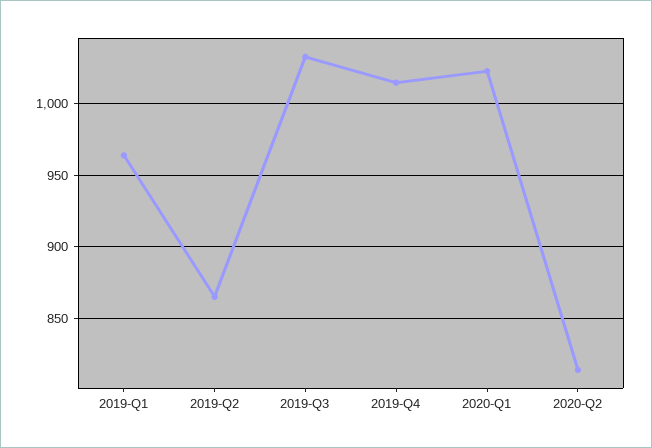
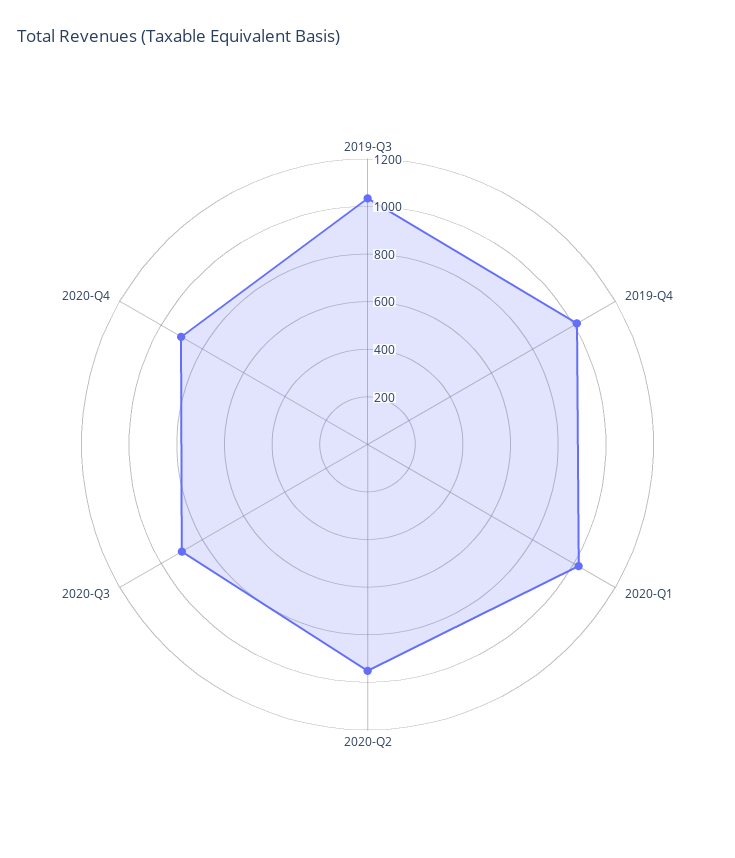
2019-Q1: 965 -> none
2019-Q2: 865 -> none
2020-Q2: 815 -> 950
2020-Q3: none -> 900
2020-Q4: none -> 900

